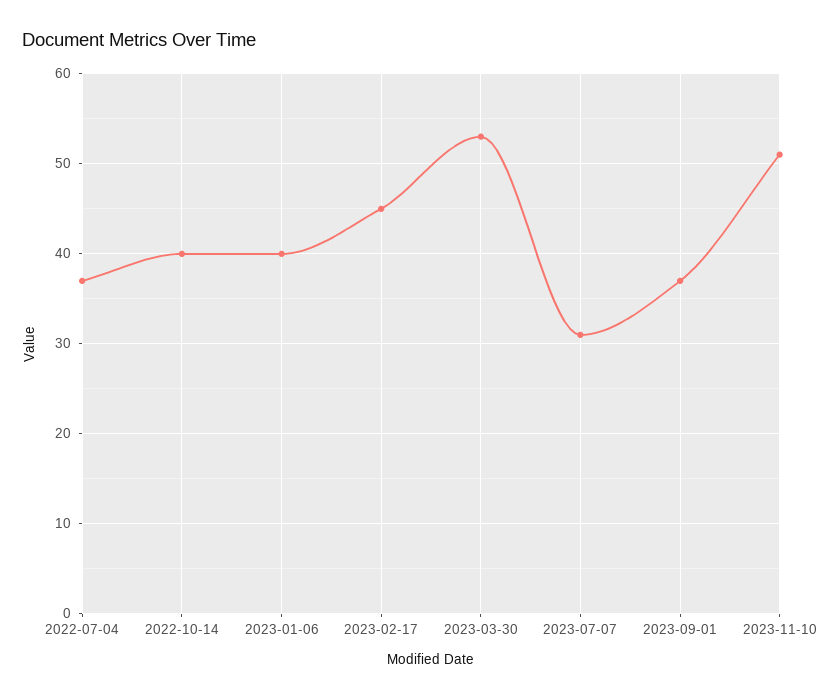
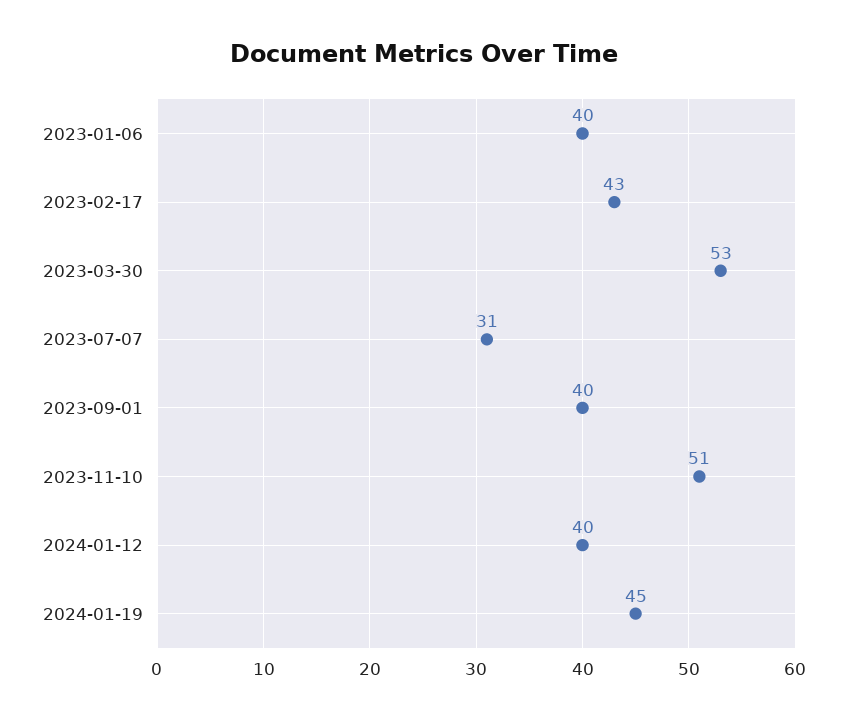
2022-07-04: 37 -> none
2022-10-14: 40 -> none
2023-02-17: 45 -> 43
2023-09-01: 37 -> 40
2024-01-12: none -> 40
2024-01-19: none -> 45

